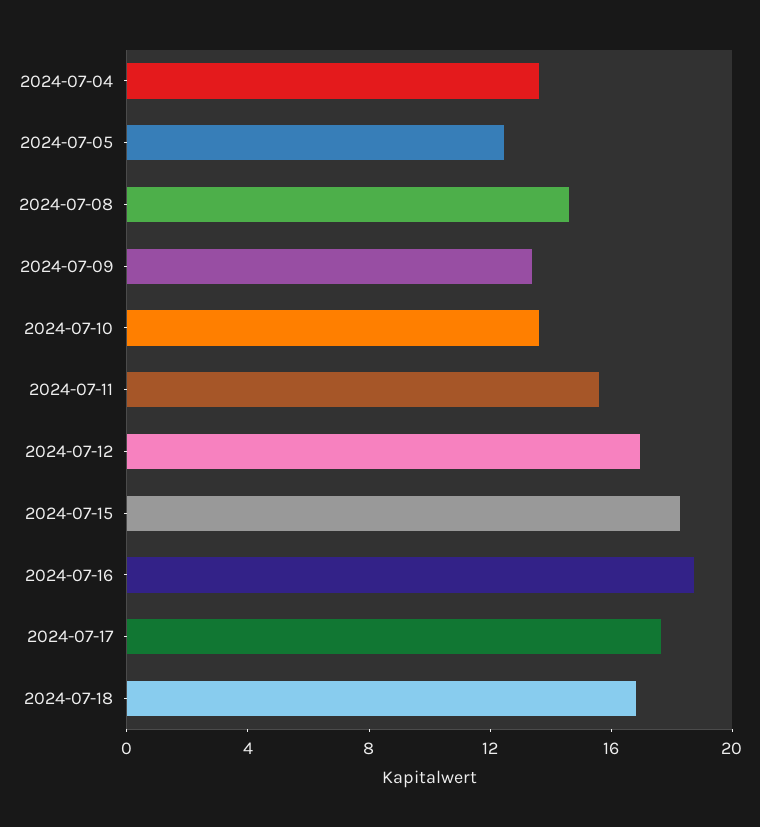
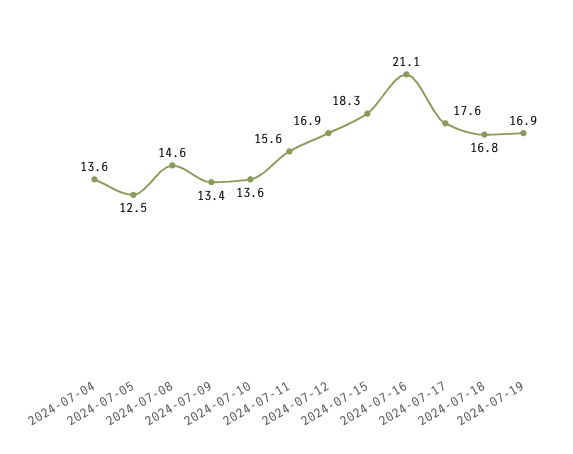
2024-07-16: 19 -> 21.1
2024-07-19: none -> 16.9

